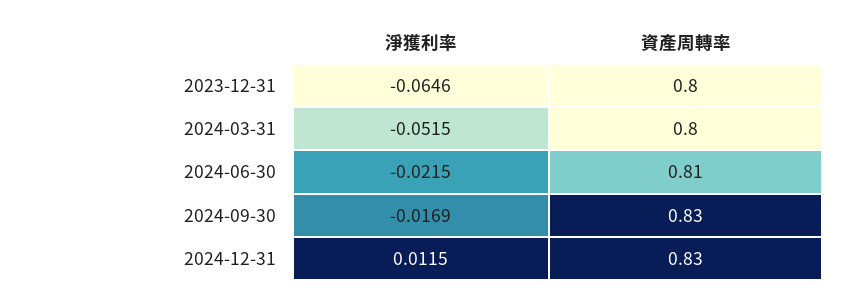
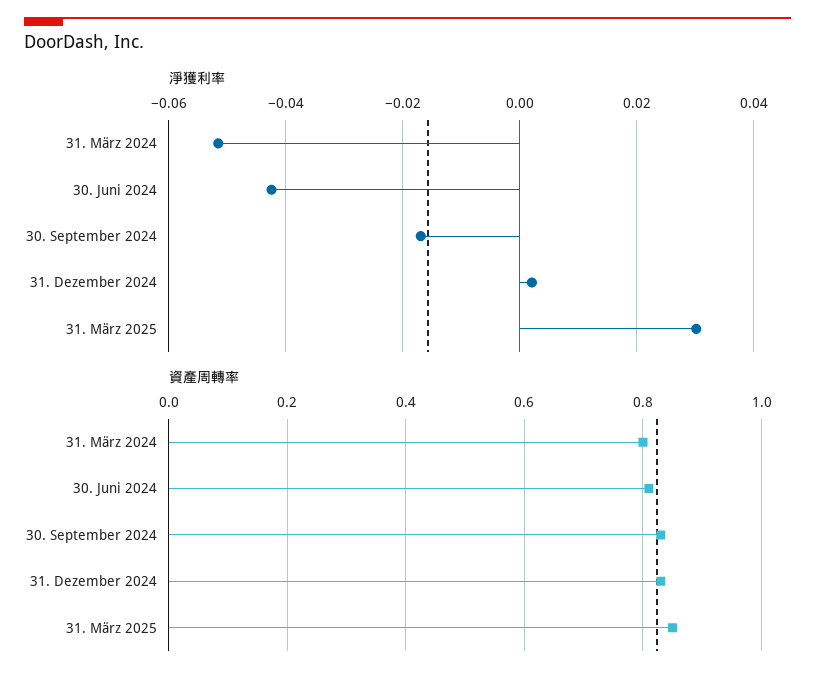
淨獲利率, 2023-12-31: -0.0646 -> none
資產周轉率, 2023-12-31: 0.8 -> none
淨獲利率, 2024-06-30: -0.0215 -> -0.042
淨獲利率, 2024-12-31: 0.0115 -> 0.002
淨獲利率, 31. März 2025: none -> 0.03
資產周轉率, 31. März 2025: none -> 0.85

